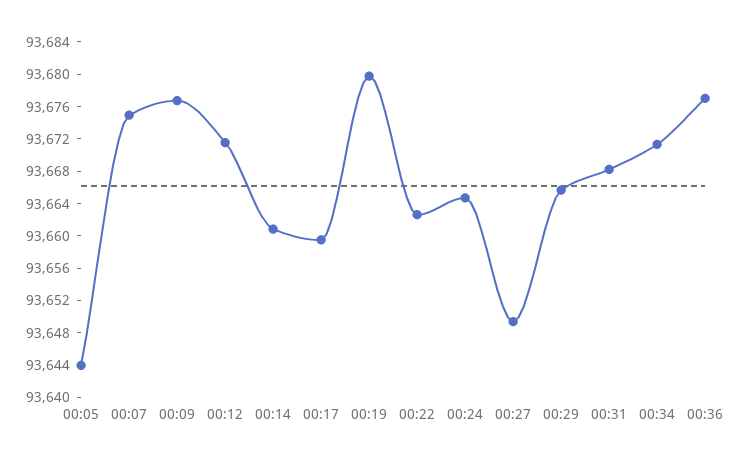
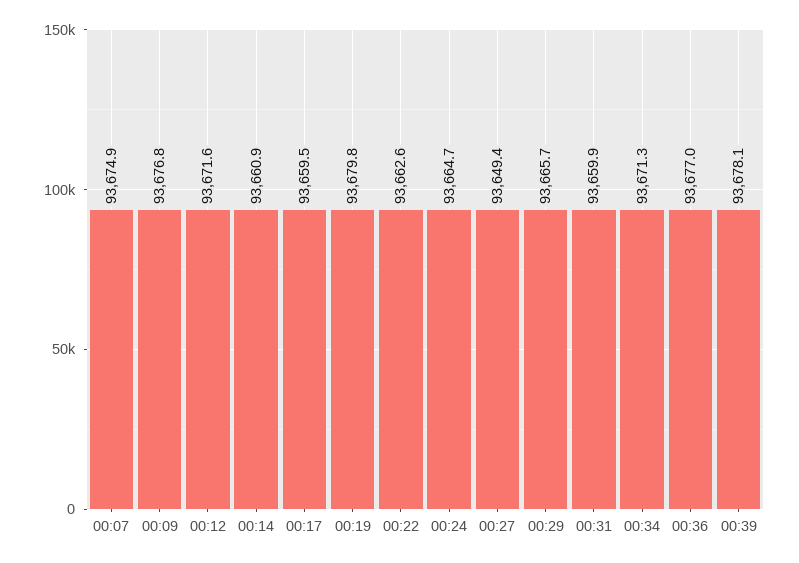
00:05: 93644 -> none
00:31: 93668 -> 93659.9
00:39: none -> 93678.1

